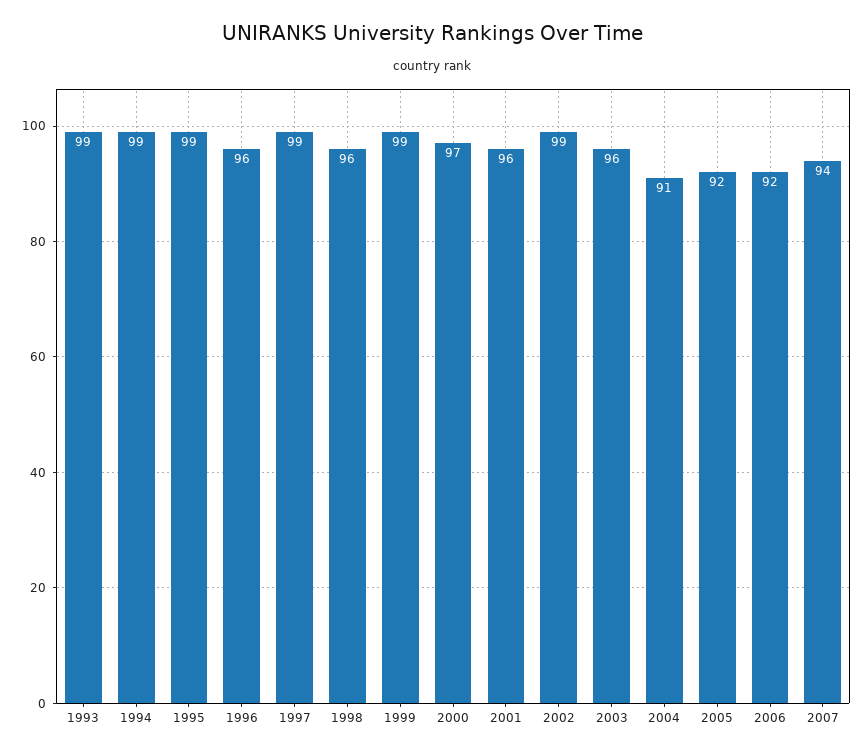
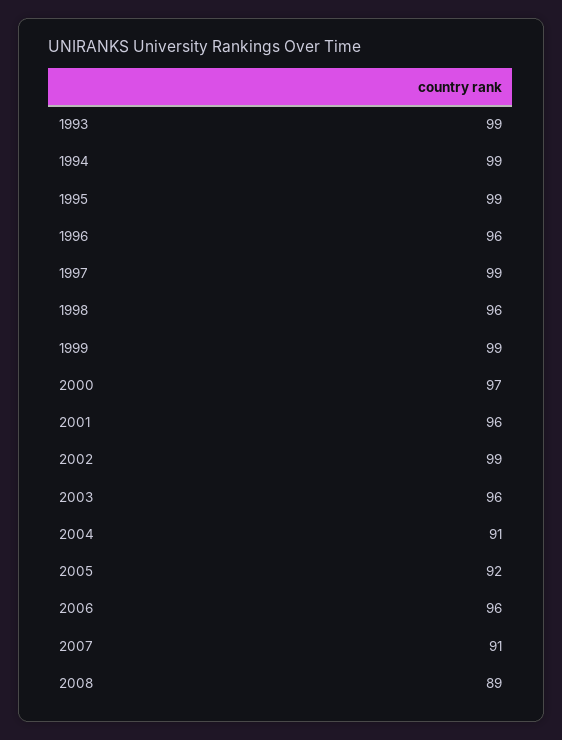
2006: 92 -> 96
2007: 94 -> 91
2008: none -> 89

